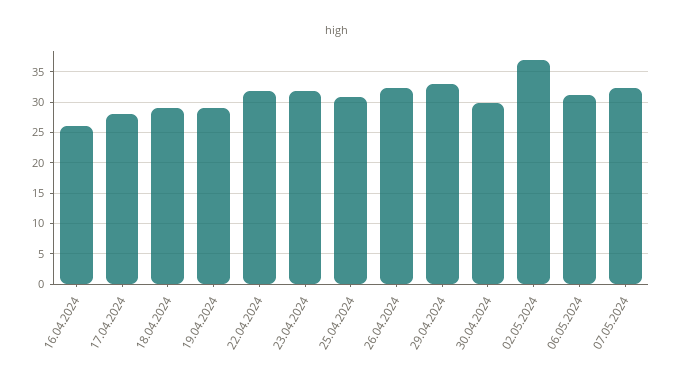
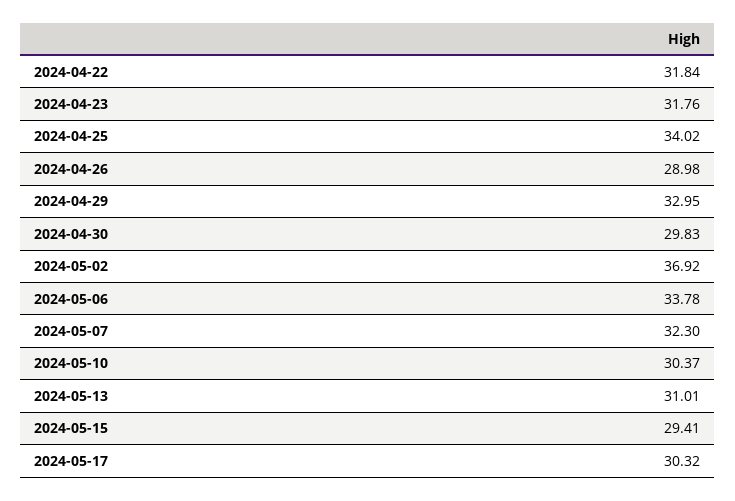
16.04.2024: 26 -> none
17.04.2024: 28 -> none
18.04.2024: 29 -> none
19.04.2024: 29 -> none
25.04.2024: 31 -> 34.02
26.04.2024: 32 -> 28.98
06.05.2024: 31 -> 33.78
2024-05-10: none -> 30.37
2024-05-13: none -> 31.01
2024-05-15: none -> 29.41
2024-05-17: none -> 30.32

